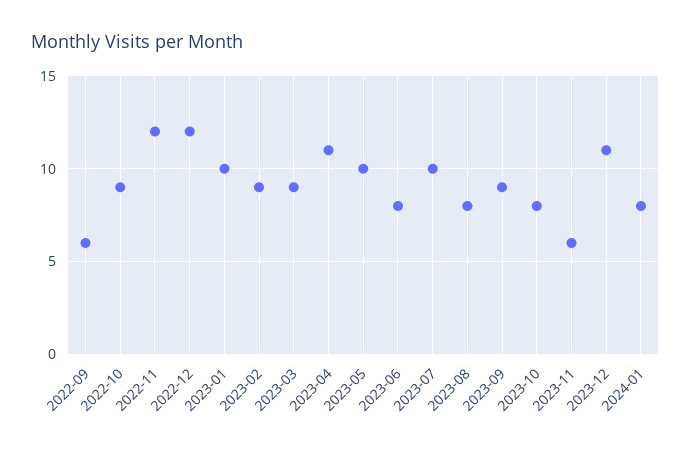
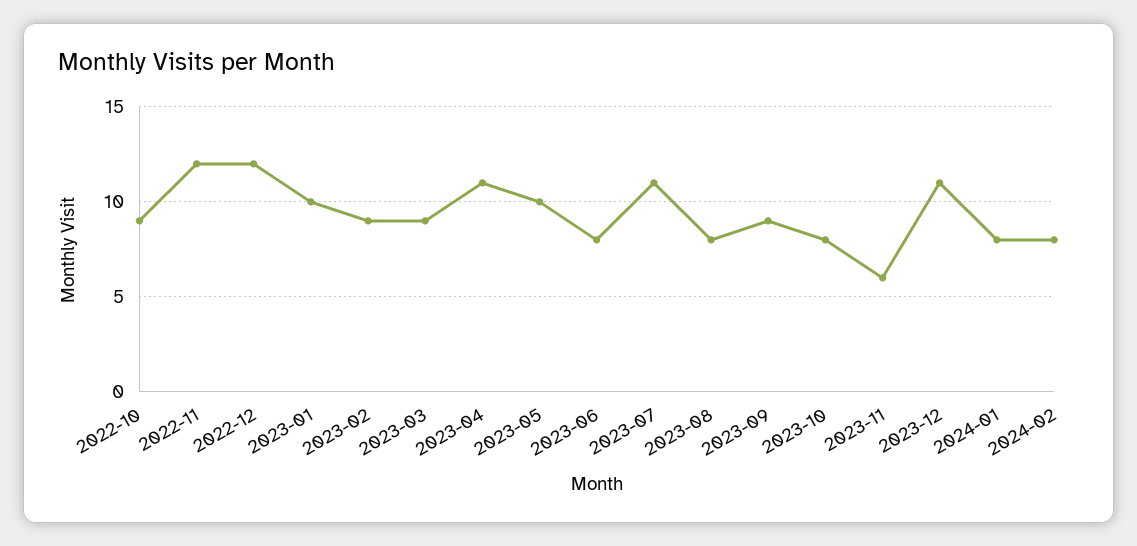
2022-09: 6 -> none
2023-07: 10 -> 11
2024-02: none -> 8

